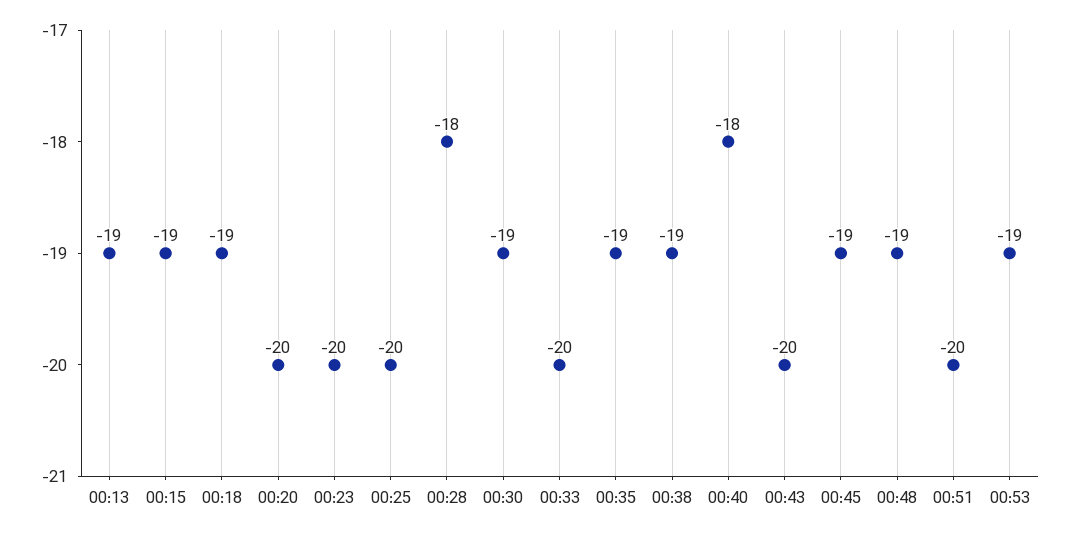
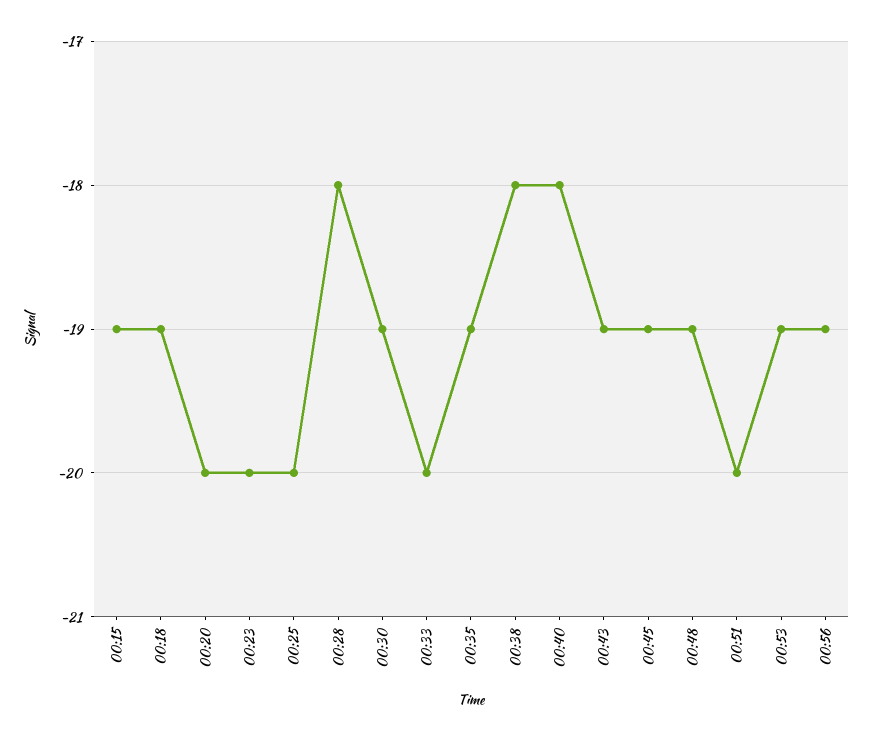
00:13: -19 -> none
00:38: -19 -> -18
00:43: -20 -> -19
00:56: none -> -19

